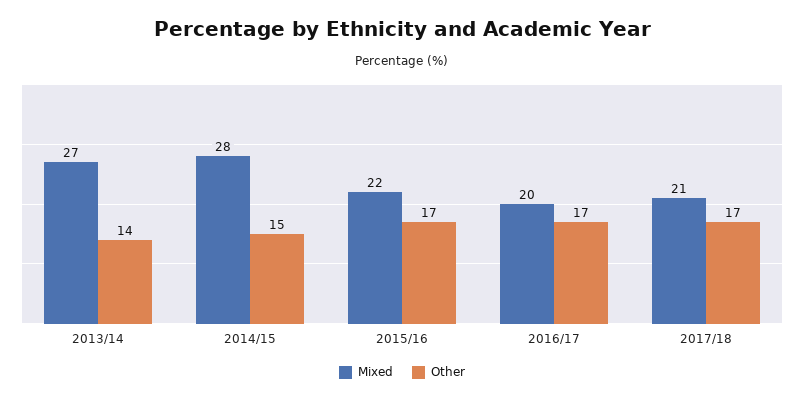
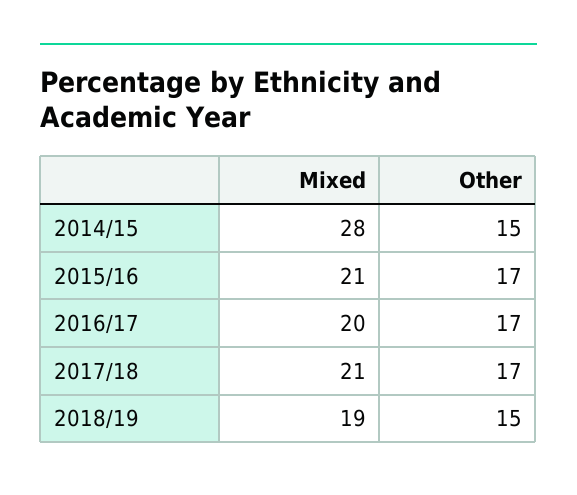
Mixed, 2013/14: 27 -> none
Other, 2013/14: 14 -> none
Mixed, 2015/16: 22 -> 21
Mixed, 2018/19: none -> 19
Other, 2018/19: none -> 15

